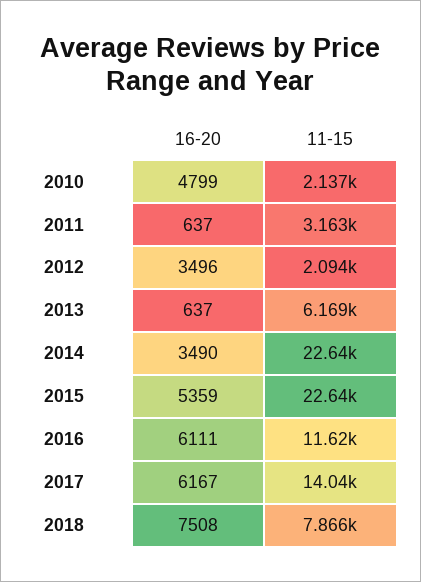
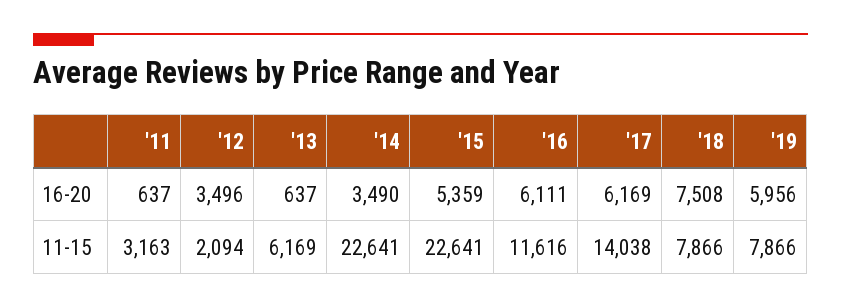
16-20, 2010: 4799 -> none
11-15, 2010: 2137 -> none
16-20, 2017: 6167 -> 6169
16-20, '19: none -> 5956
11-15, '19: none -> 7866

